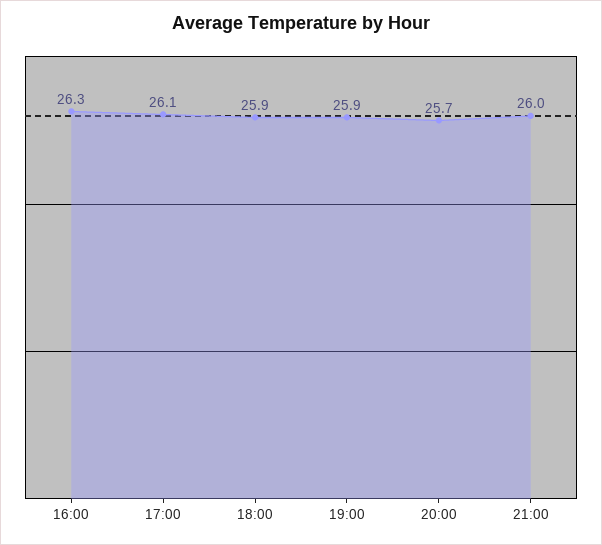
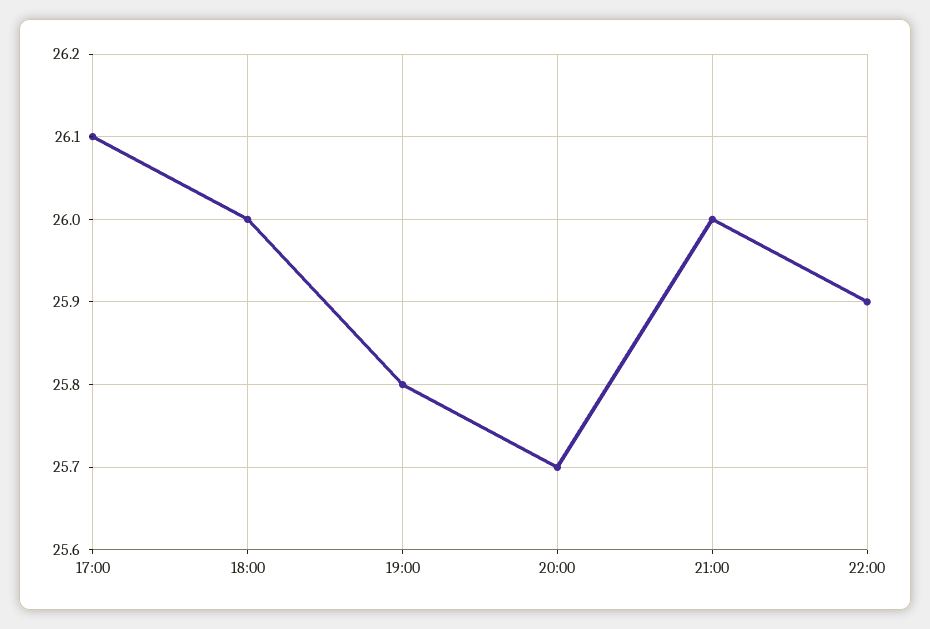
16:00: 26.3 -> none
18:00: 25.9 -> 26
19:00: 25.9 -> 25.8
22:00: none -> 25.9

